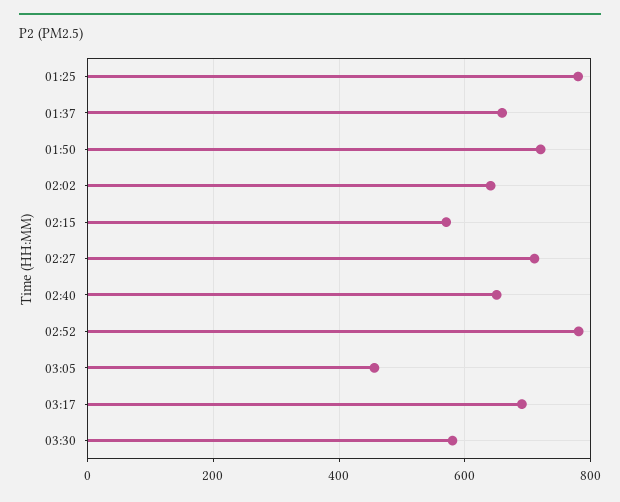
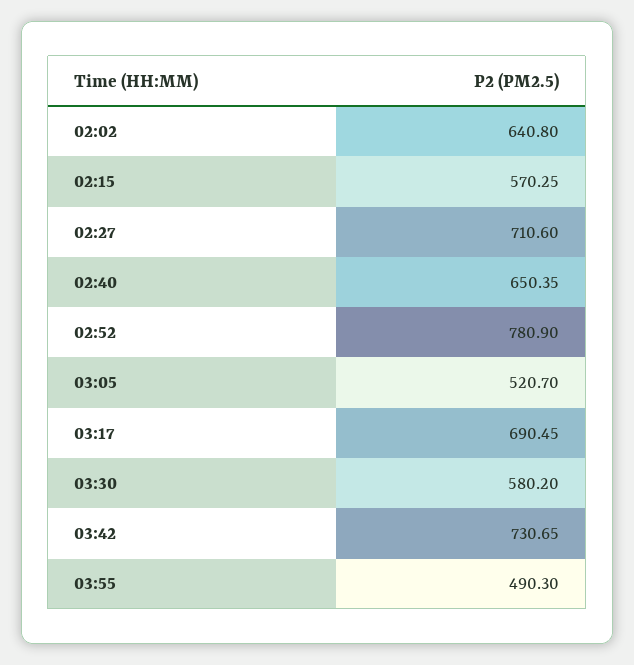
01:25: 780 -> none
01:37: 660 -> none
01:50: 720 -> none
03:05: 460 -> 520.7
03:42: none -> 730.65
03:55: none -> 490.3

